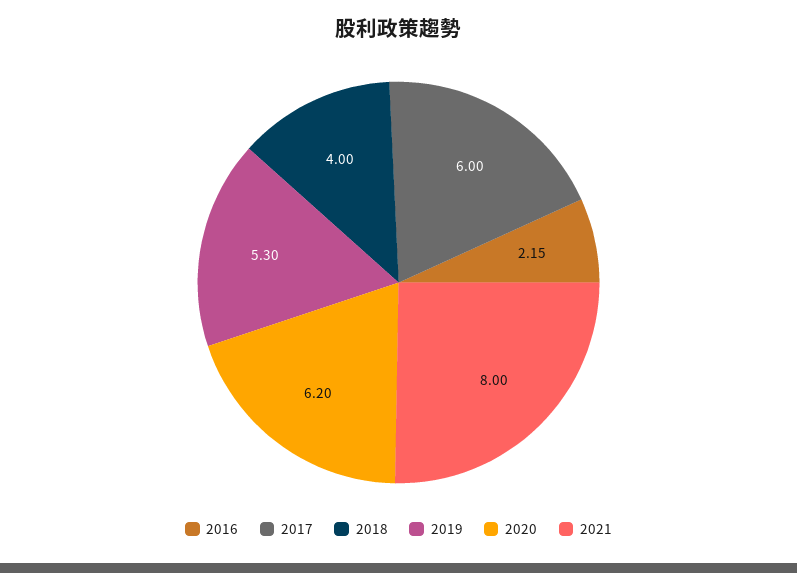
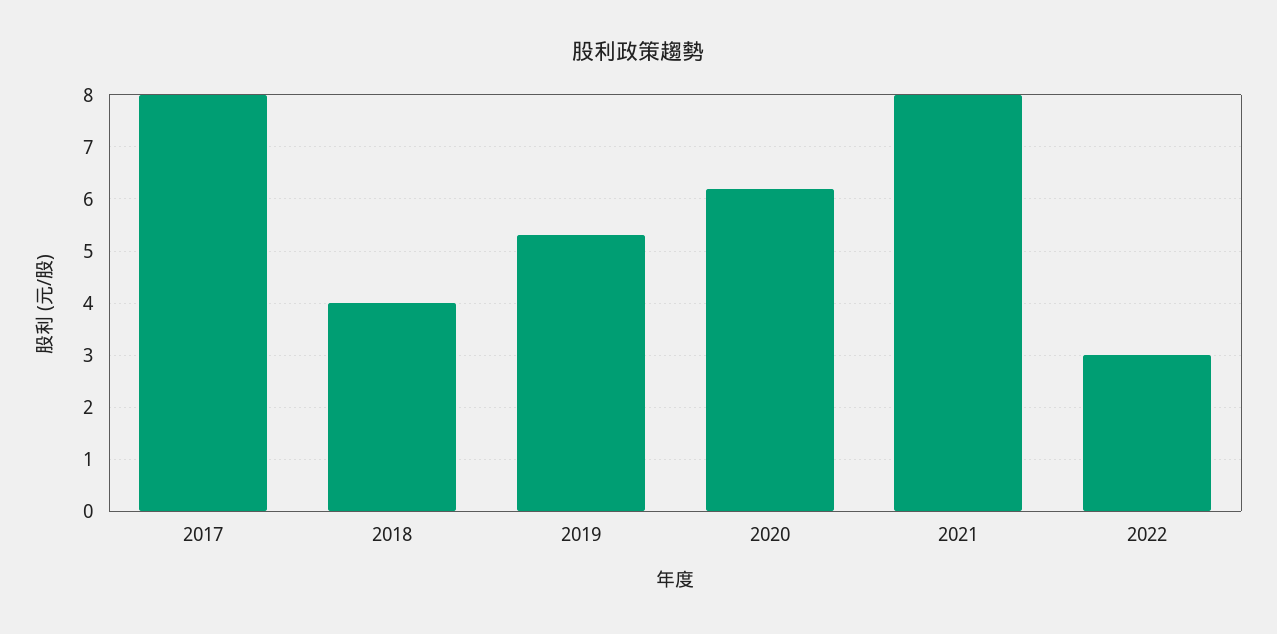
2016: 2.15 -> none
2017: 6 -> 8
2022: none -> 3

